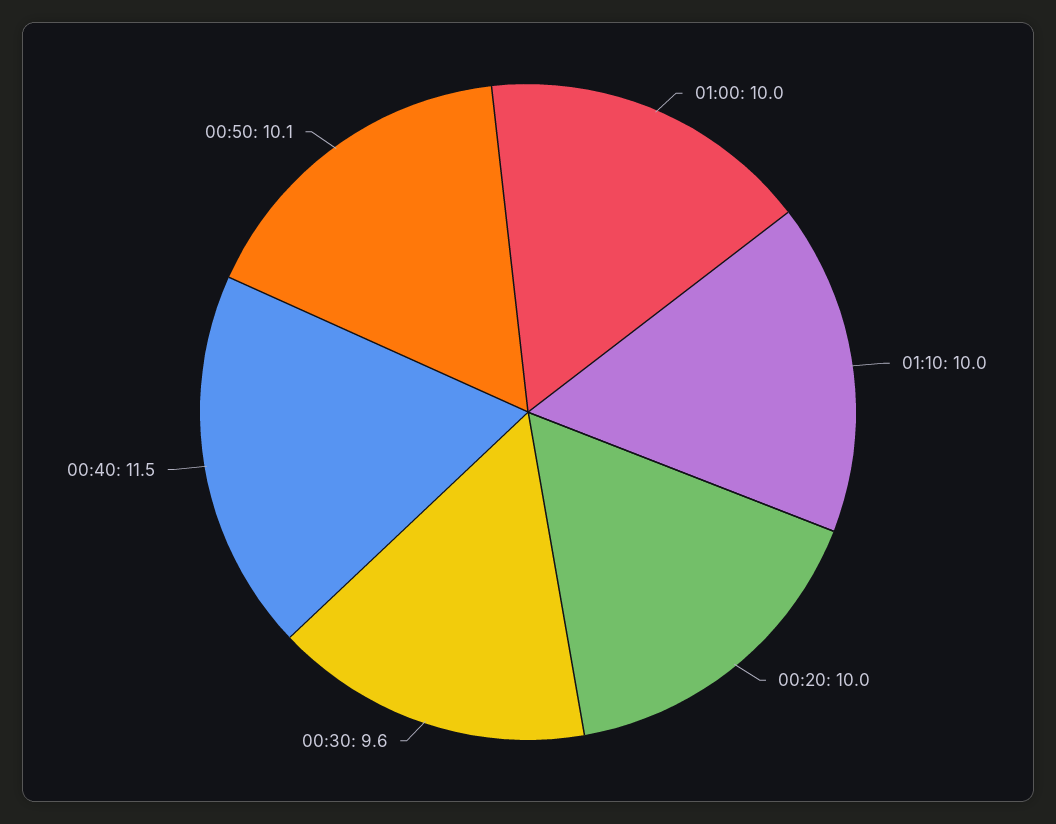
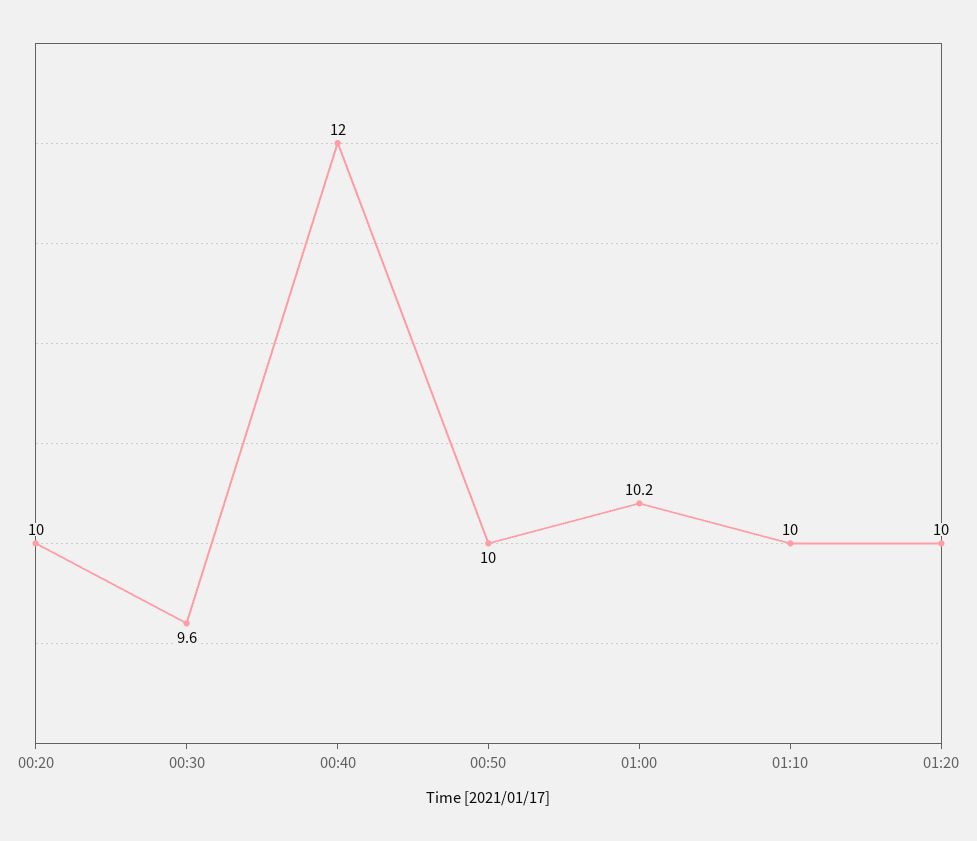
01:00: 10 -> 10.2
00:40: 11.5 -> 12
00:50: 10.1 -> 10
01:20: none -> 10

